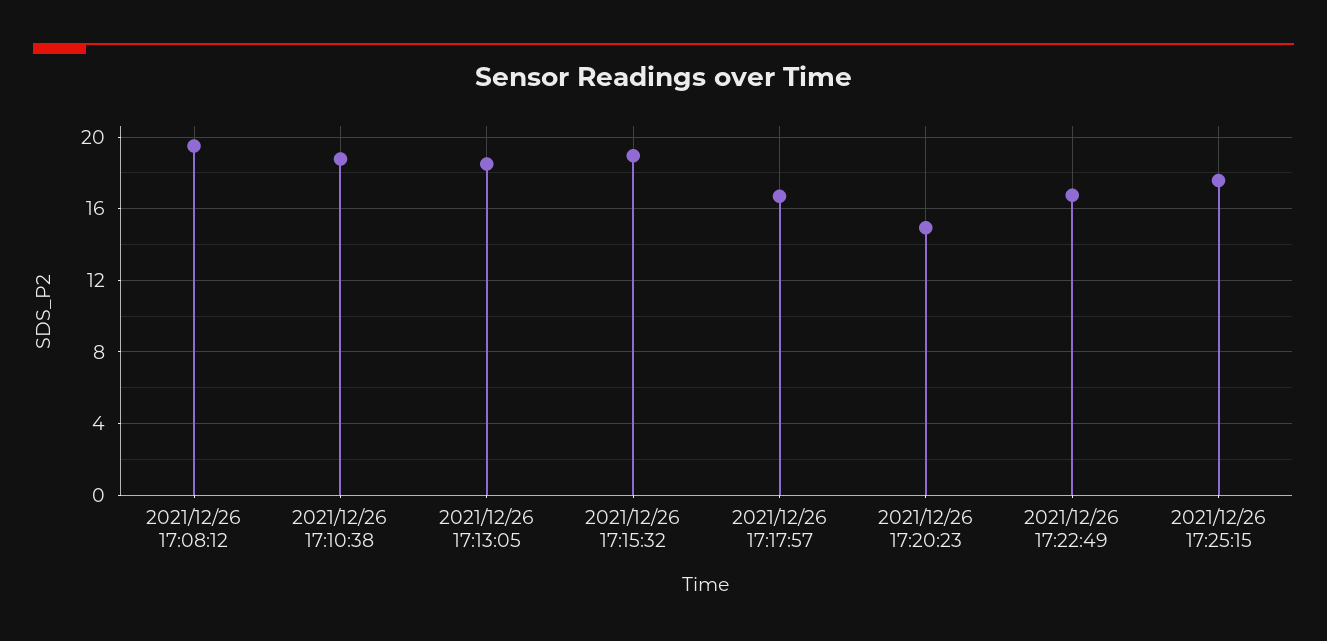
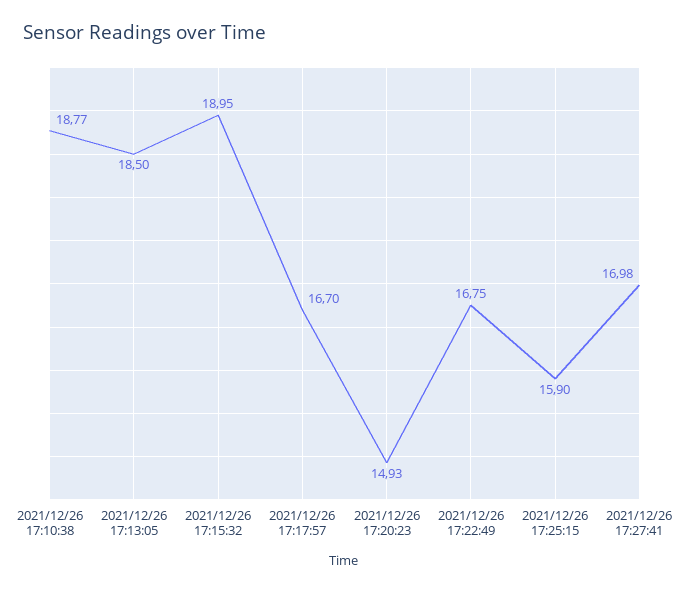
2021/12/26 17:08:12: 19.5 -> none
2021/12/26 17:25:15: 17.5 -> 15.9
2021/12/26 17:27:41: none -> 16.98

